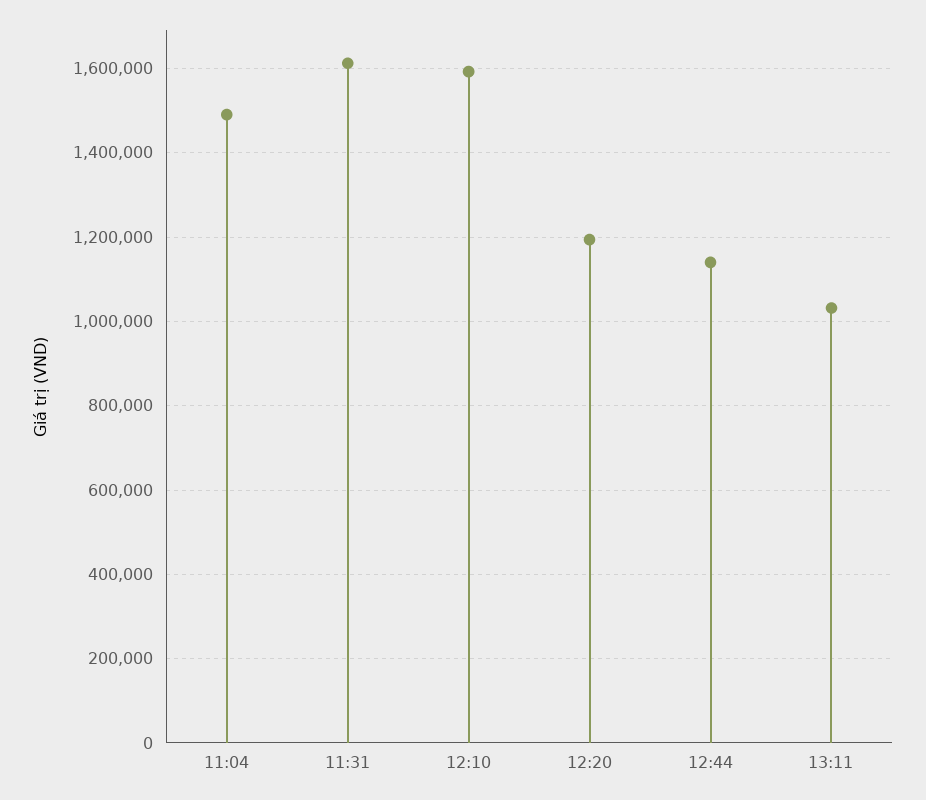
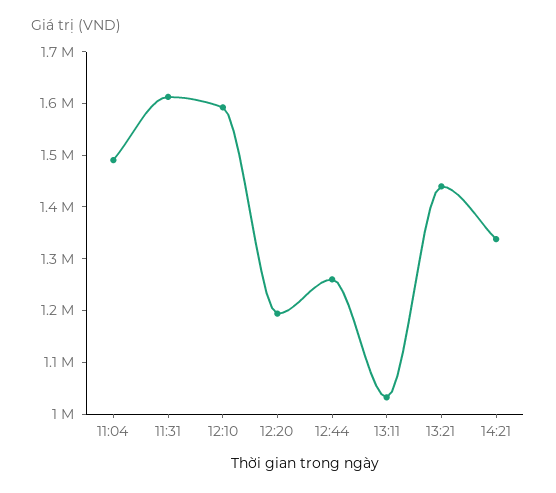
12:44: 1140000 -> 1260000
13:21: none -> 1440000
14:21: none -> 1340000

